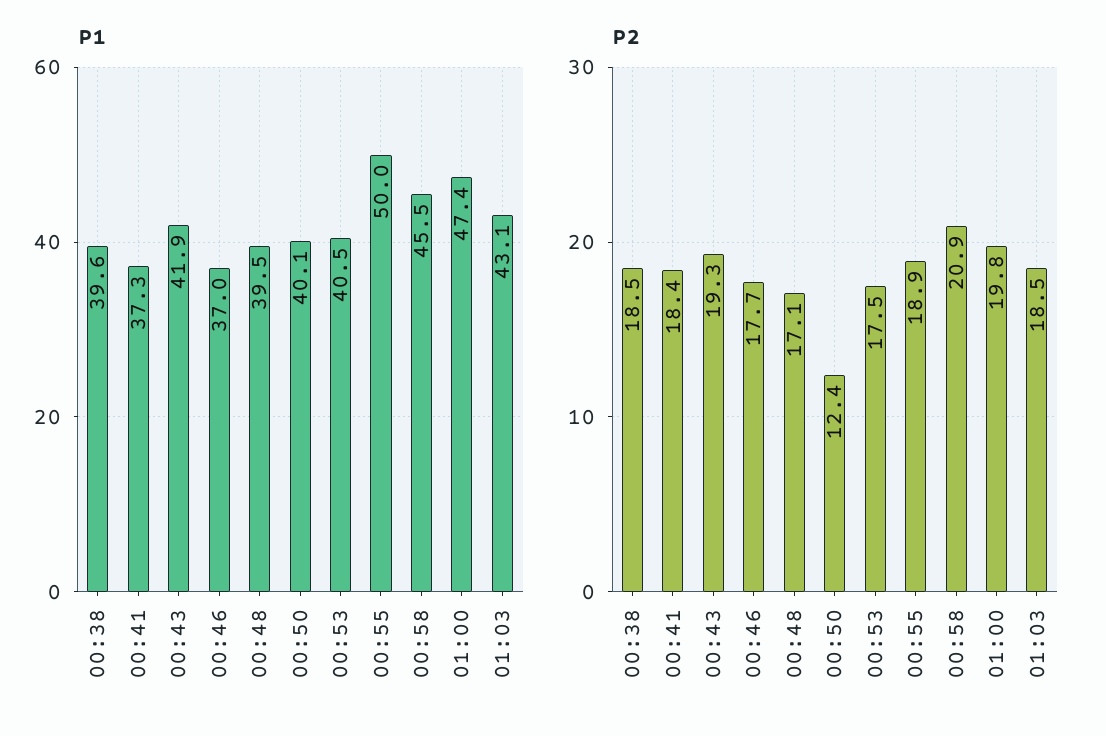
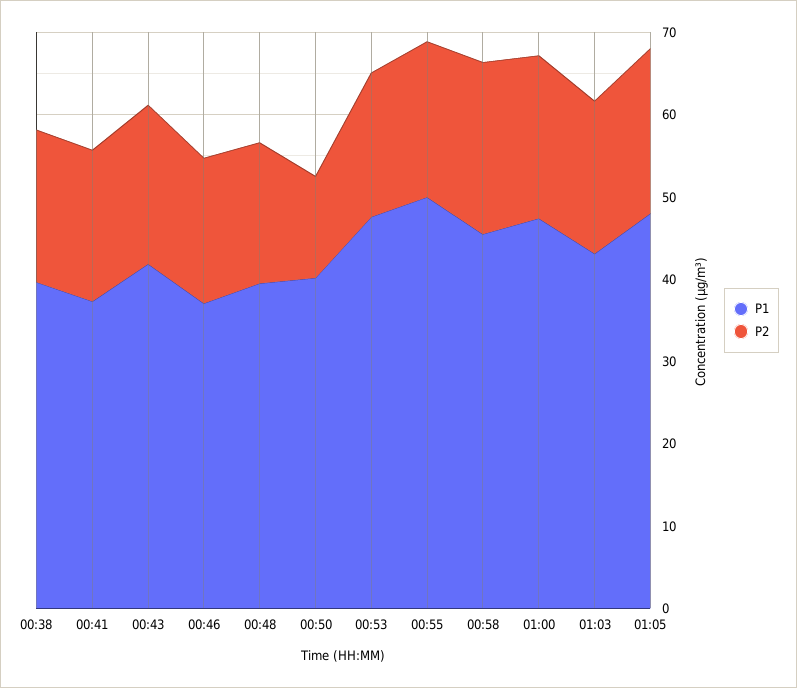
P1, 00:53: 40.5 -> 48
P1, 01:05: none -> 48
P2, 01:05: none -> 20

